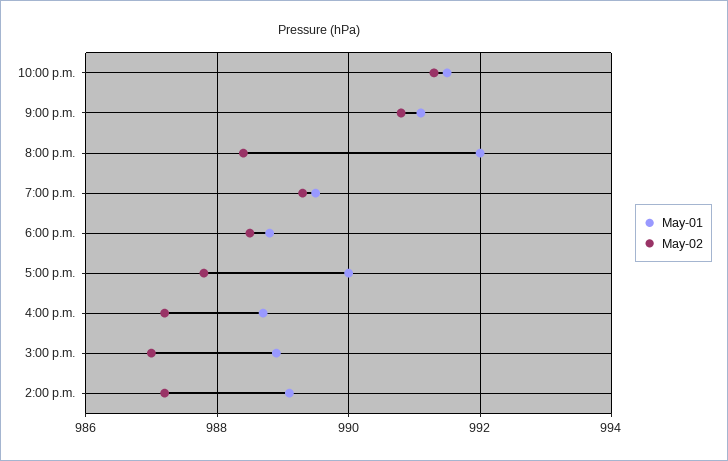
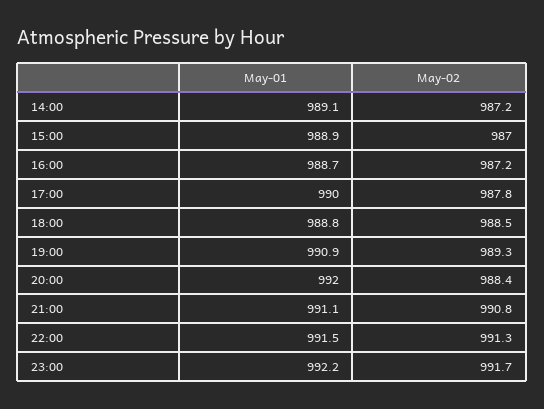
May-01, 7:00 p.m.: 989.5 -> 990.9
May-01, 23:00: none -> 992.2
May-02, 23:00: none -> 991.7

